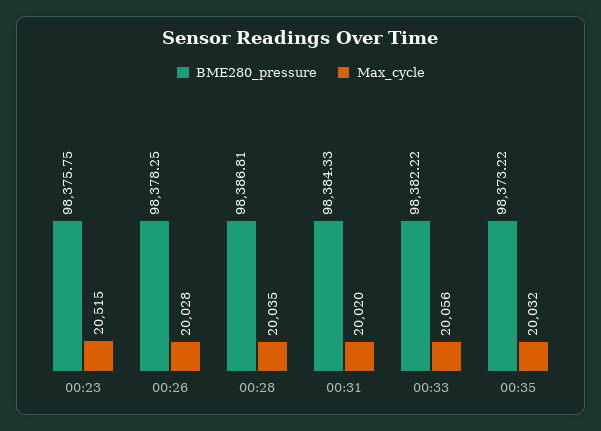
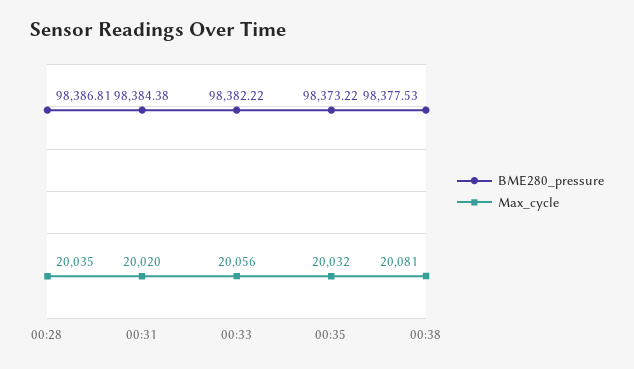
BME280_pressure, 00:23: 98375.75 -> none
Max_cycle, 00:23: 20515 -> none
BME280_pressure, 00:26: 98378.25 -> none
Max_cycle, 00:26: 20028 -> none
BME280_pressure, 00:31: 98384.33 -> 98384.38
BME280_pressure, 00:38: none -> 98377.53
Max_cycle, 00:38: none -> 20081

